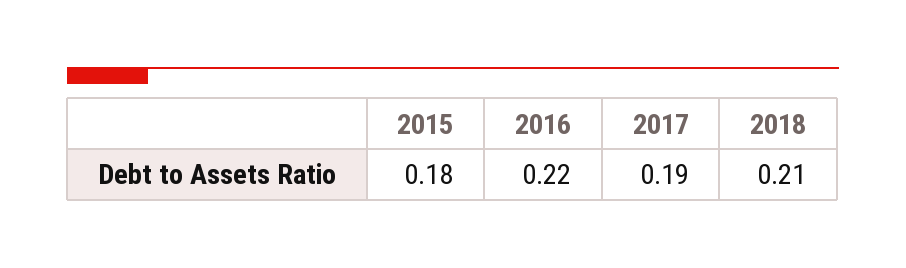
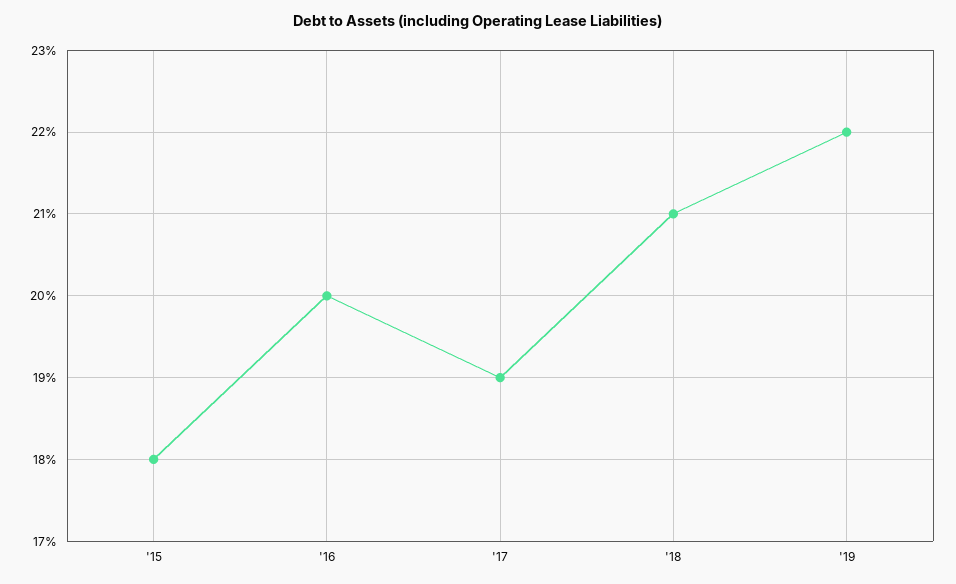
2016: 0.22 -> 0.2
'19: none -> 0.22

